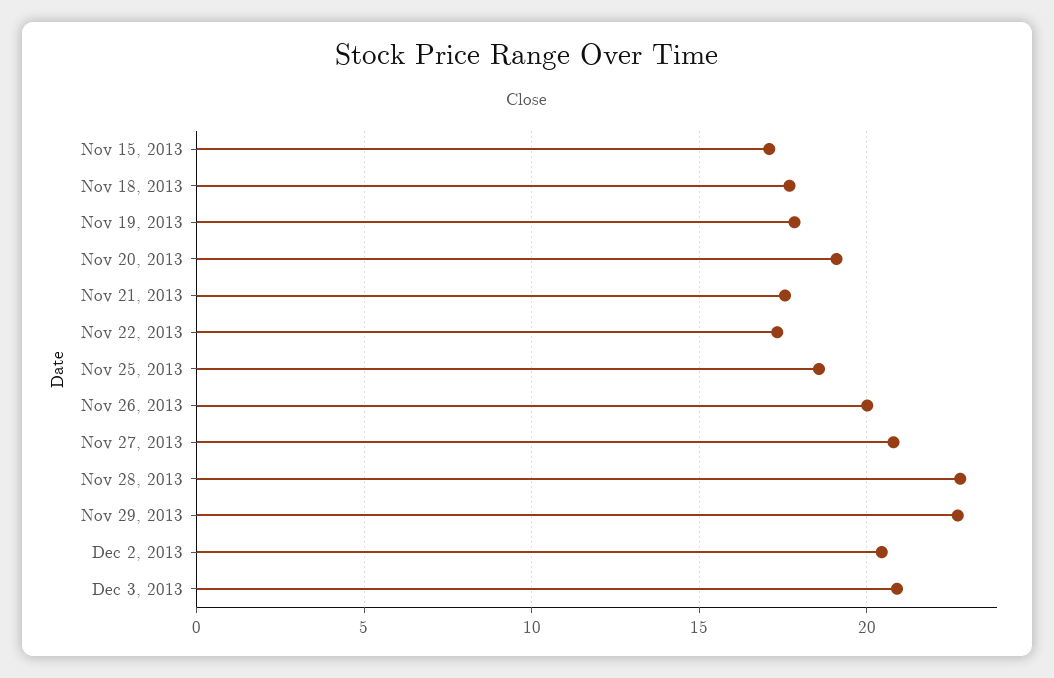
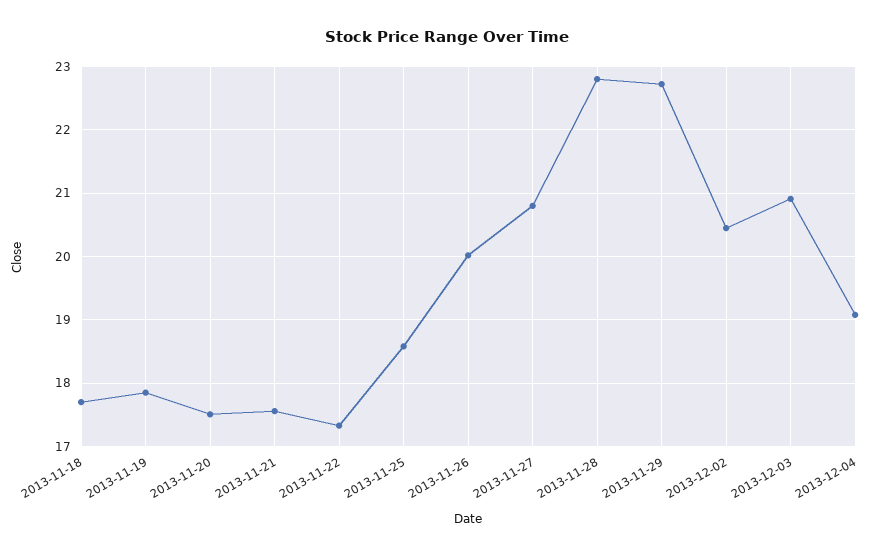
Nov 15, 2013: 17 -> none
Nov 20, 2013: 19 -> 17.5
2013-12-04: none -> 19.1

